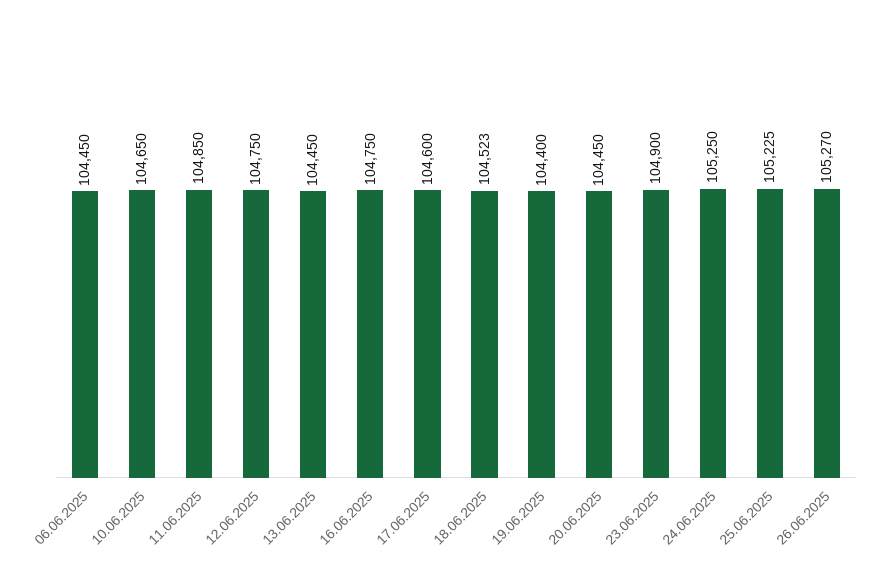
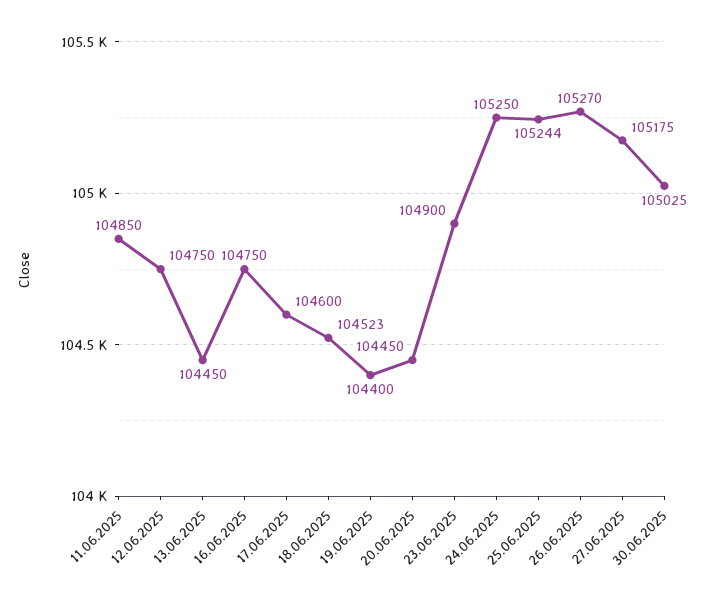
06.06.2025: 104450 -> none
10.06.2025: 104650 -> none
25.06.2025: 105225 -> 105244
27.06.2025: none -> 105175
30.06.2025: none -> 105025

